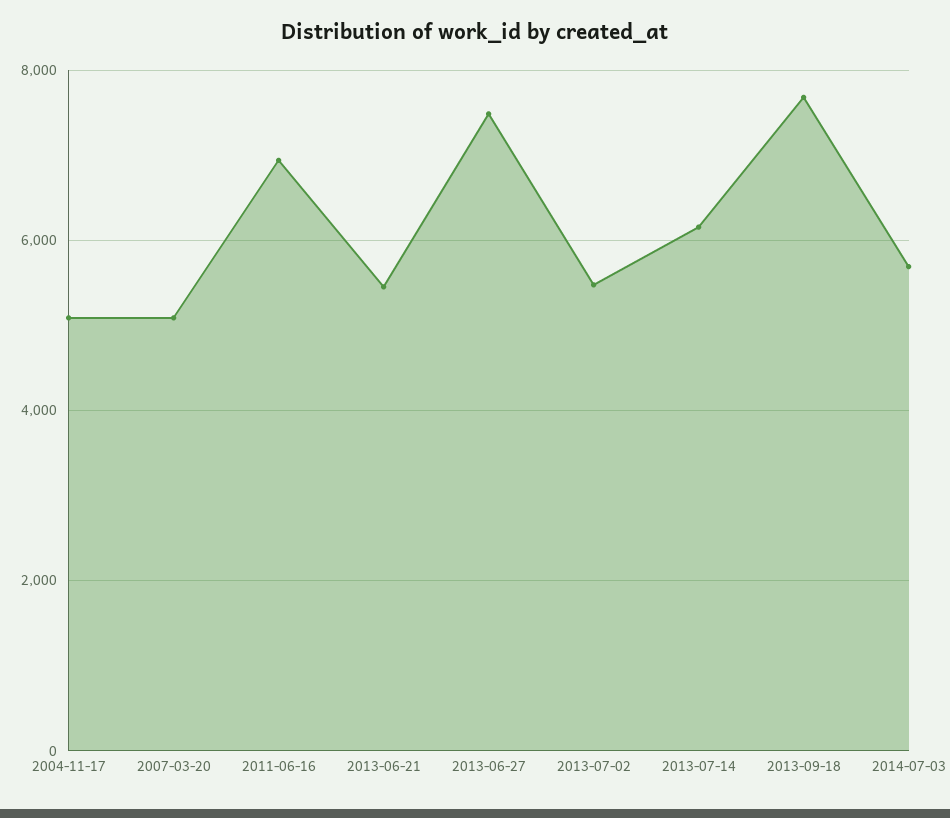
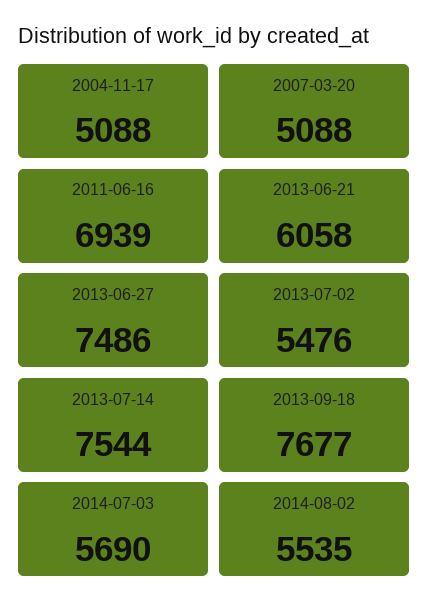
2013-06-21: 5400 -> 6058
2013-07-14: 6200 -> 7544
2014-08-02: none -> 5535

